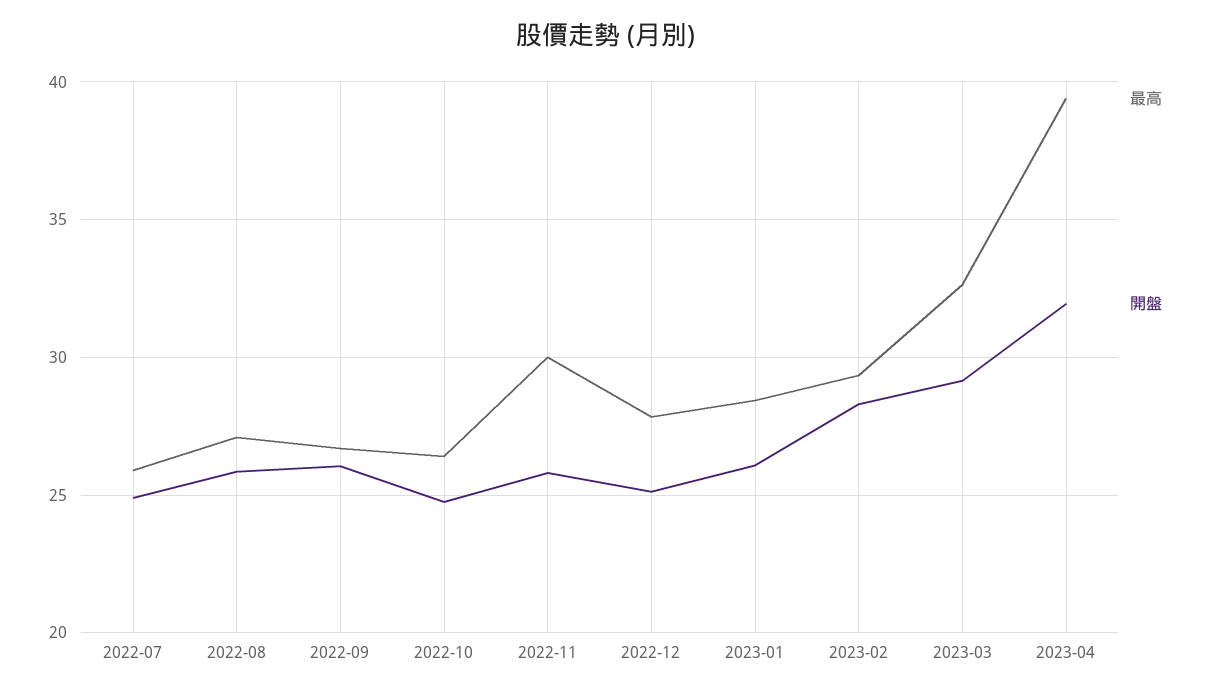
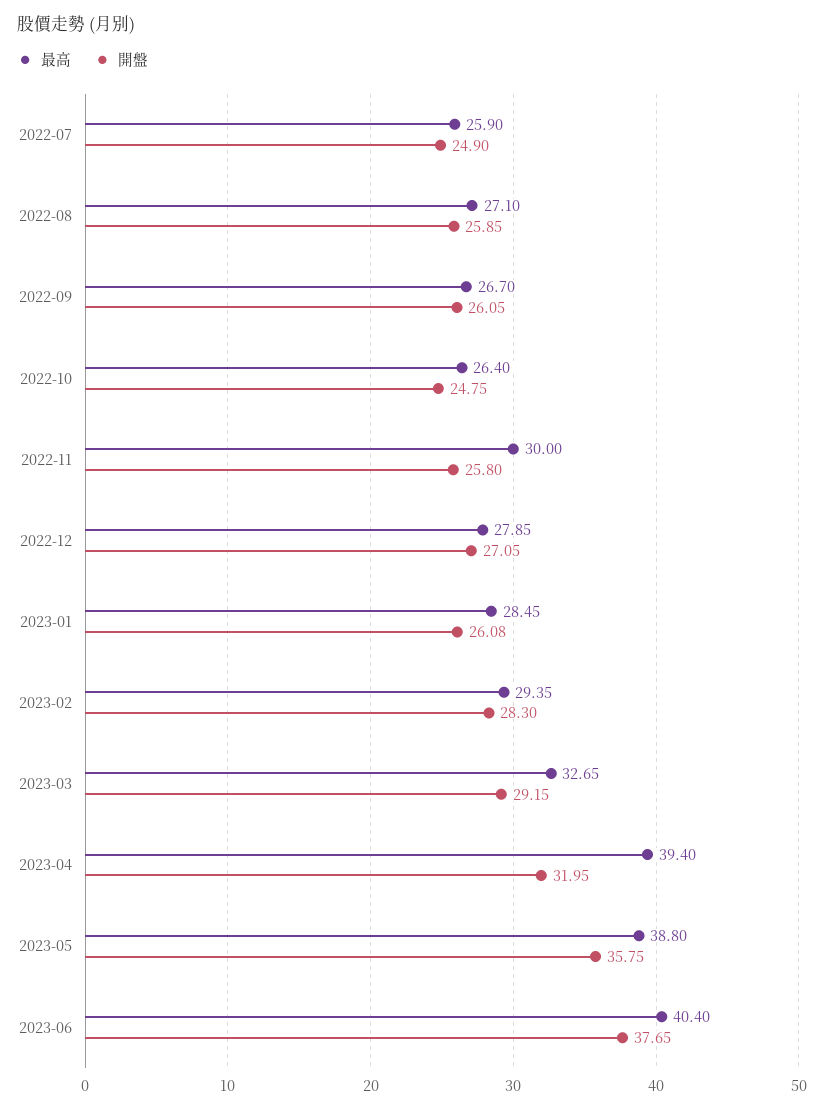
開盤, 2022-12: 25 -> 27.05
最高, 2023-05: none -> 38.8
開盤, 2023-05: none -> 35.75
最高, 2023-06: none -> 40.4
開盤, 2023-06: none -> 37.65

